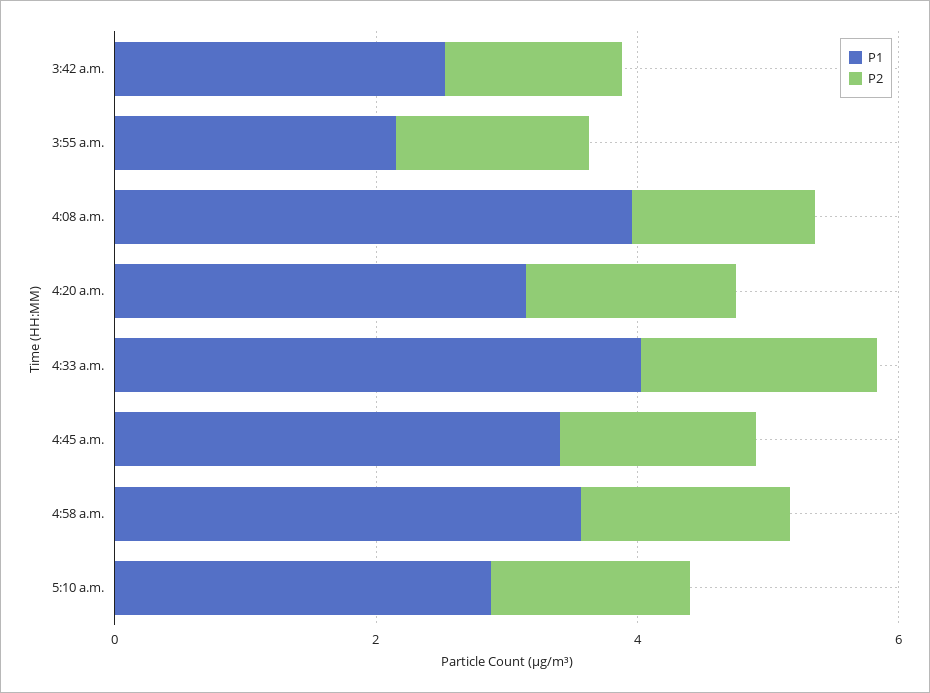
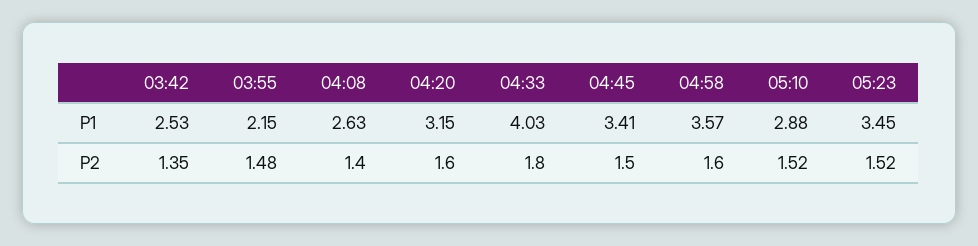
P1, 4:08 a.m.: 4 -> 2.63
P1, 05:23: none -> 3.45
P2, 05:23: none -> 1.52

